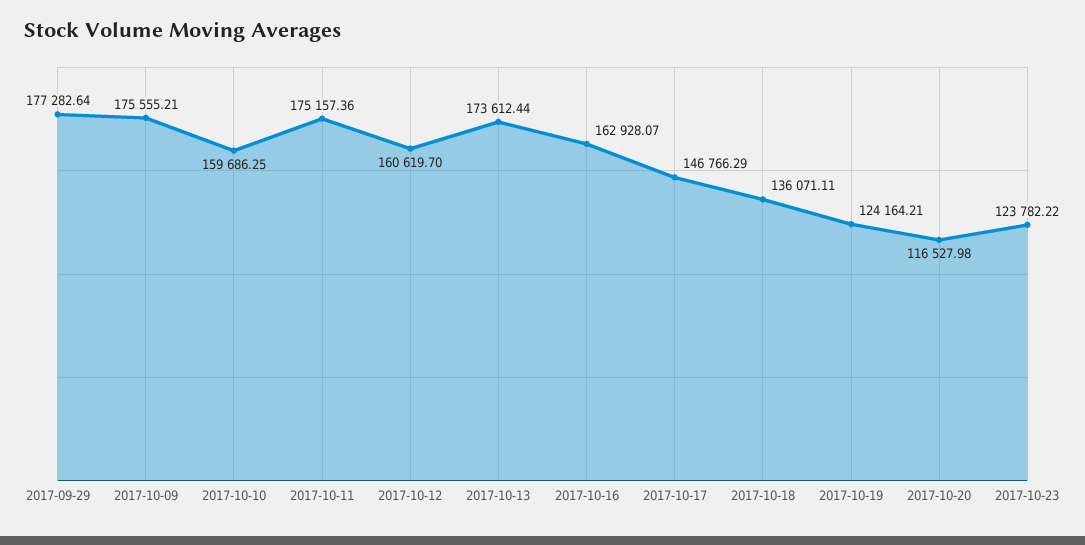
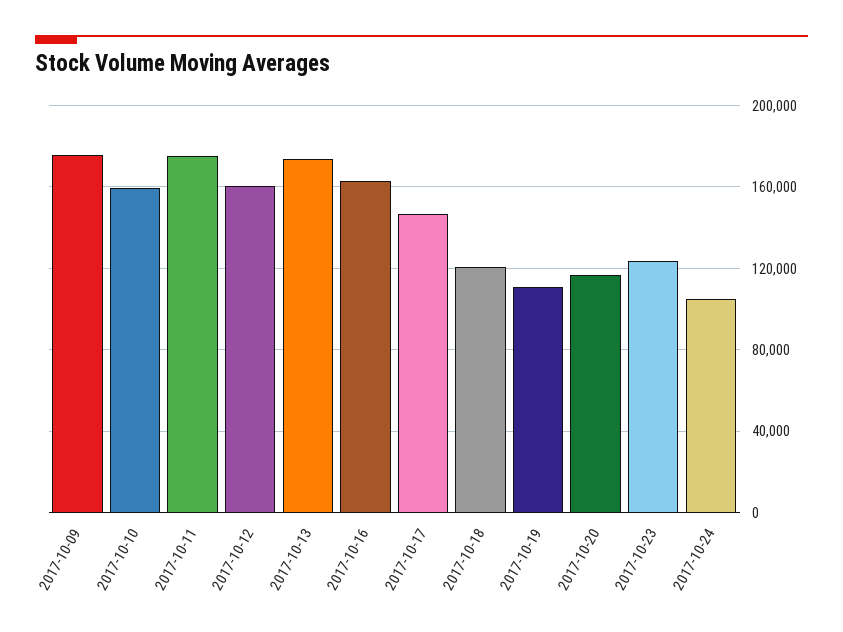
2017-09-29: 177282.64 -> none
2017-10-18: 136071.11 -> 120000
2017-10-19: 124164.21 -> 110000
2017-10-24: none -> 105000

